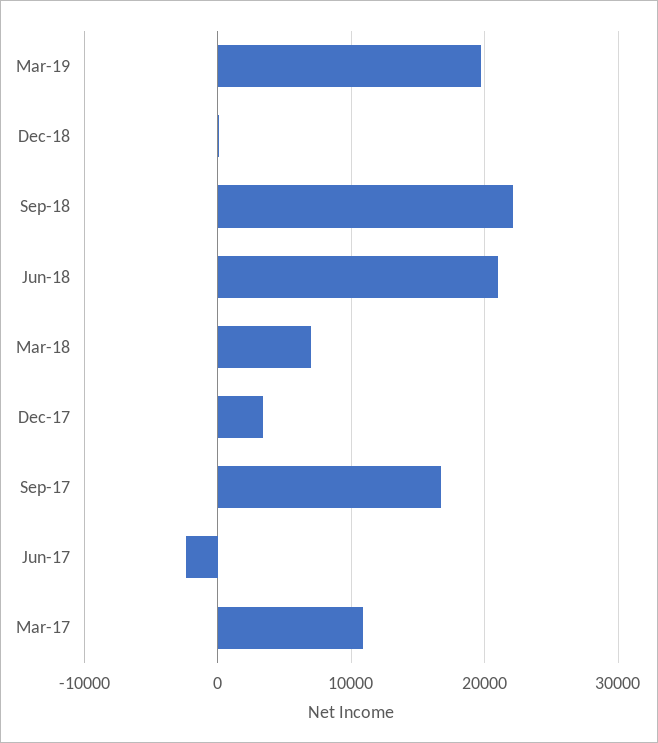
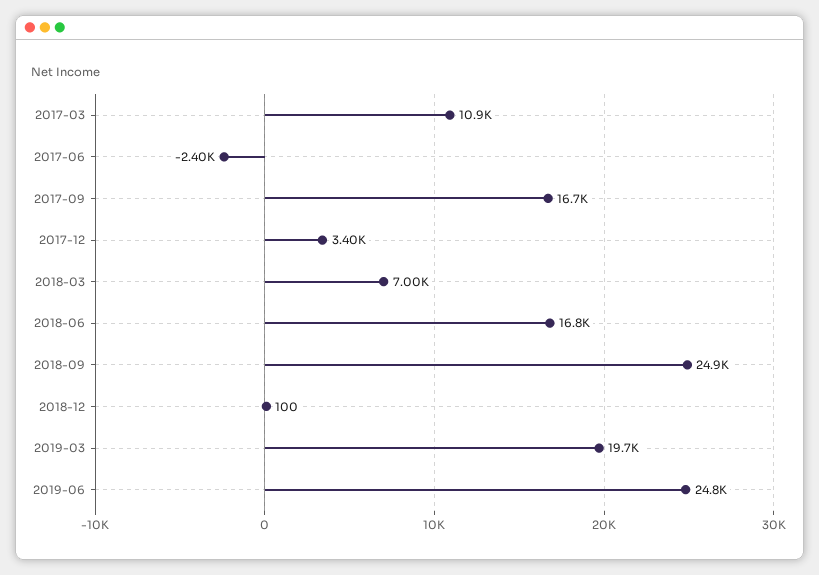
Sep-18: 22000 -> 24900
Jun-18: 21000 -> 16800
2019-06: none -> 24800

